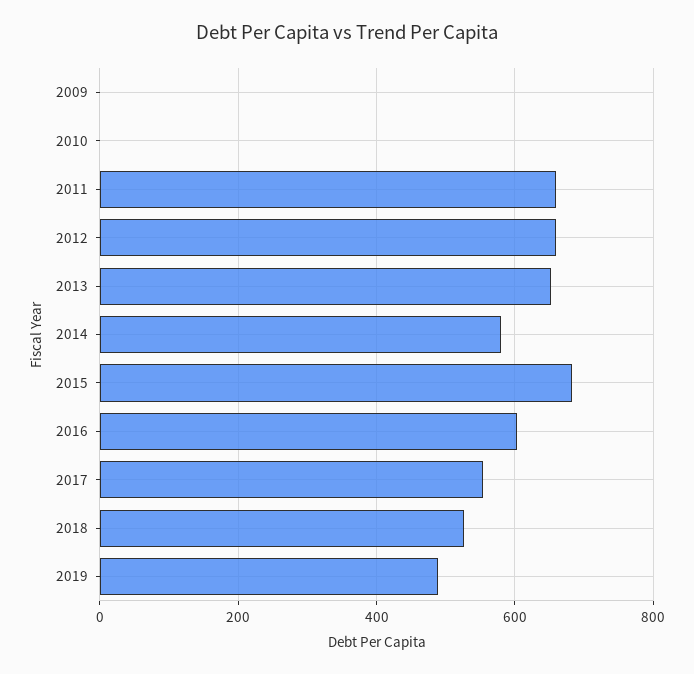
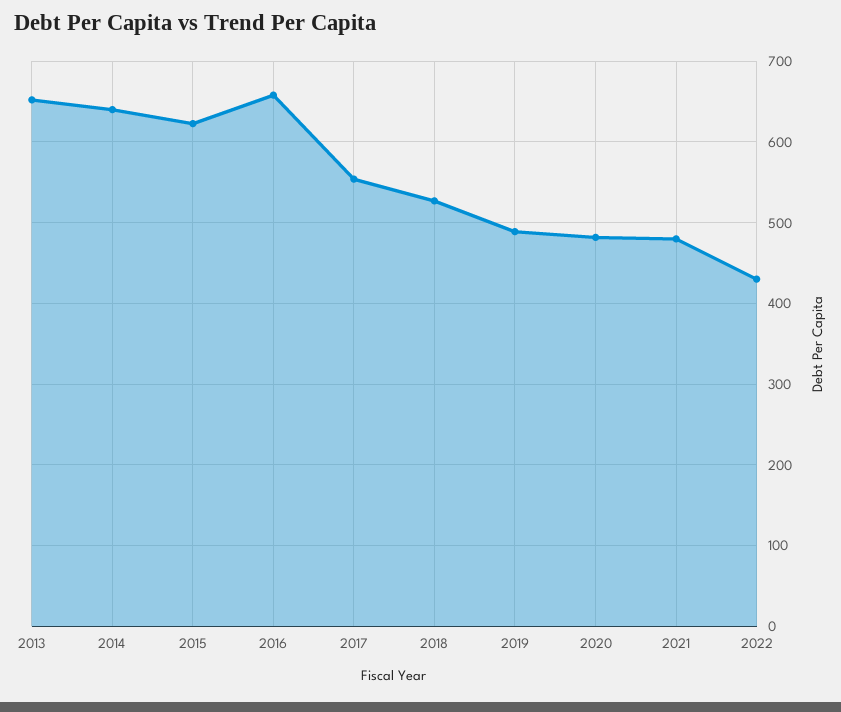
2009: 0 -> none
2010: 0 -> none
2011: 660 -> none
2012: 660 -> none
2014: 580 -> 640
2015: 680 -> 620
2016: 600 -> 660
2020: none -> 480
2021: none -> 480
2022: none -> 430

